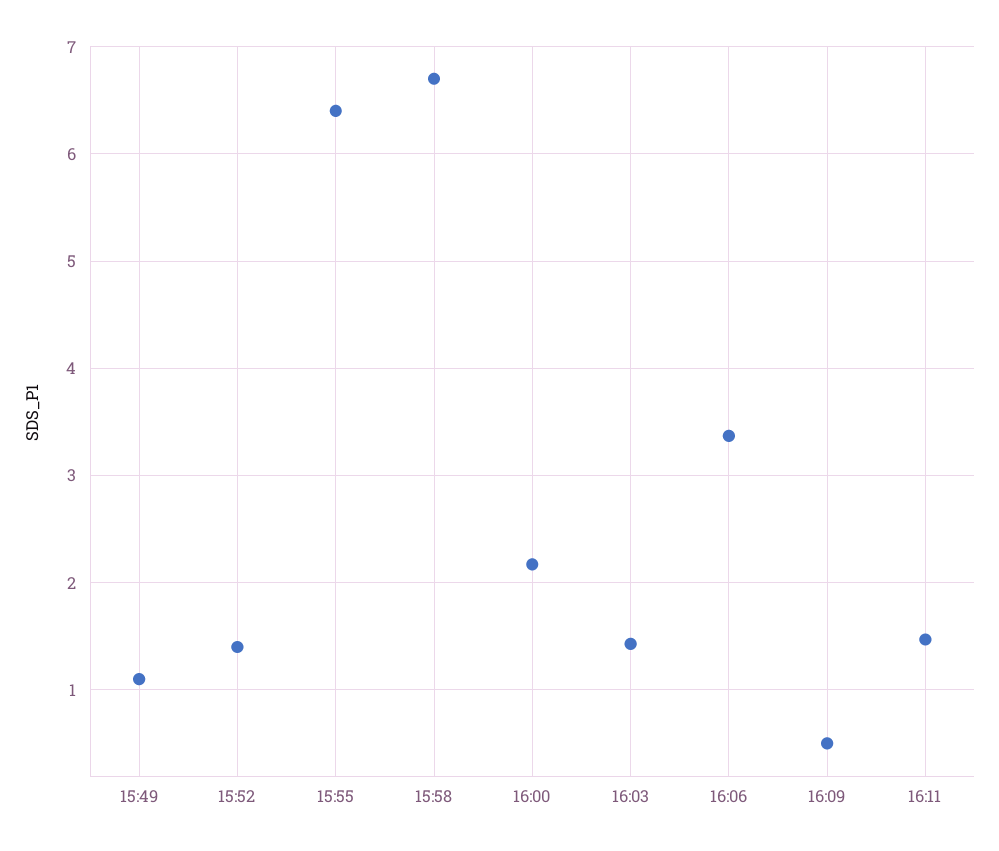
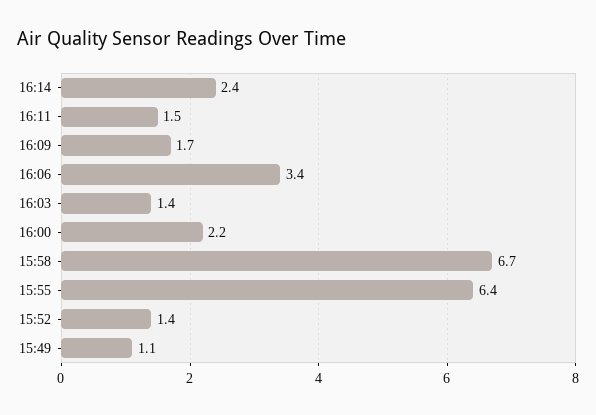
16:09: 0.5 -> 1.7
16:14: none -> 2.4

